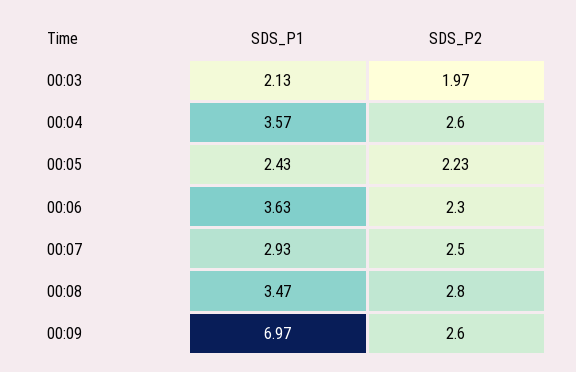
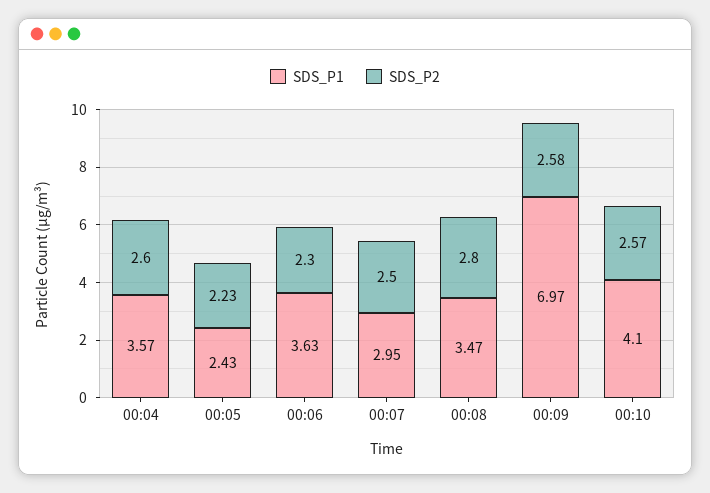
SDS_P1, 00:03: 2.13 -> none
SDS_P2, 00:03: 1.97 -> none
SDS_P1, 00:07: 2.93 -> 2.95
SDS_P2, 00:09: 2.6 -> 2.58
SDS_P1, 00:10: none -> 4.1
SDS_P2, 00:10: none -> 2.57

